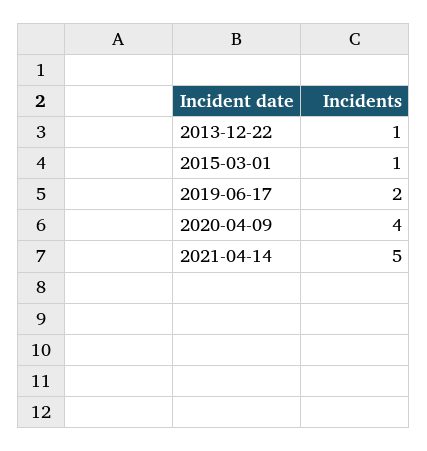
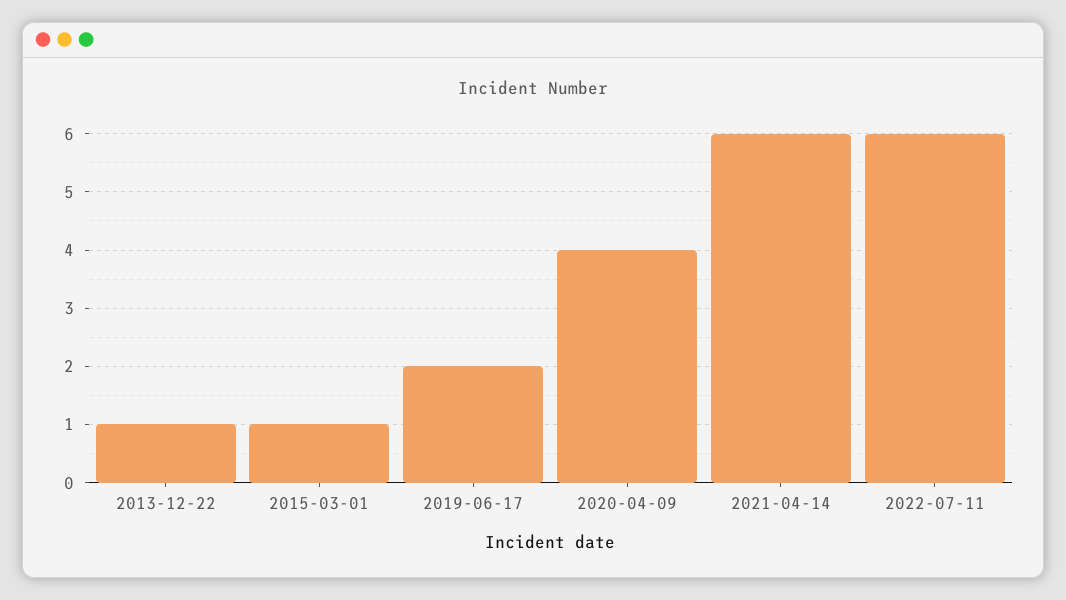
2021-04-14: 5 -> 6
2022-07-11: none -> 6

